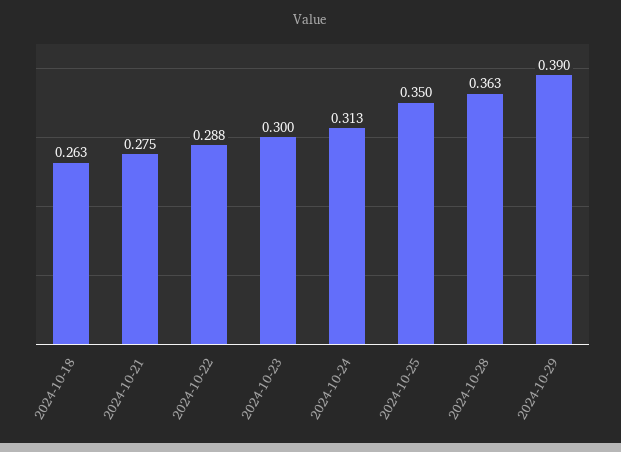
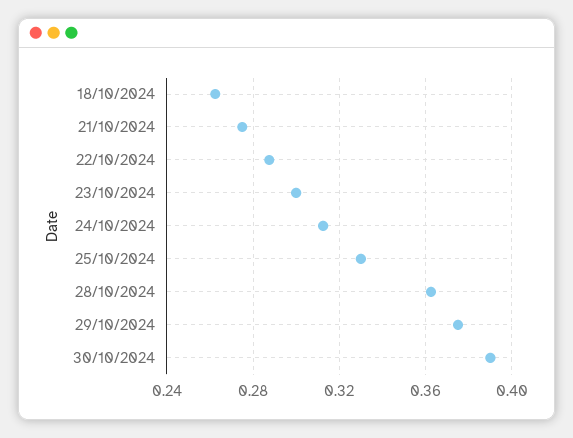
2024-10-25: 0.35 -> 0.33
2024-10-29: 0.39 -> 0.375
30/10/2024: none -> 0.39

